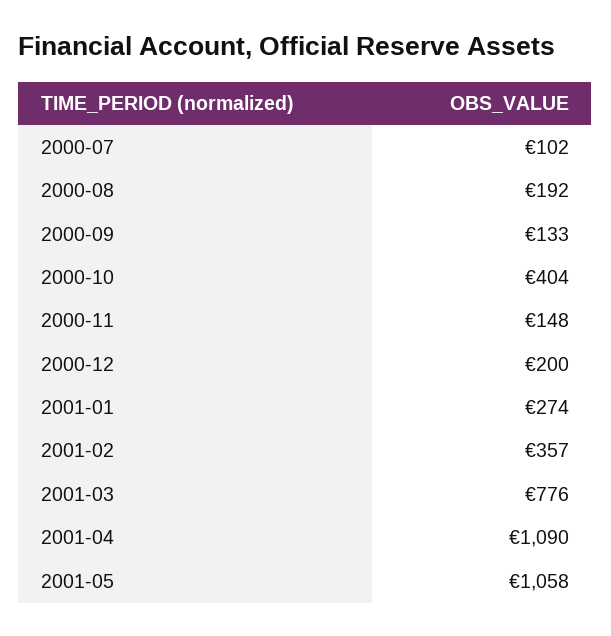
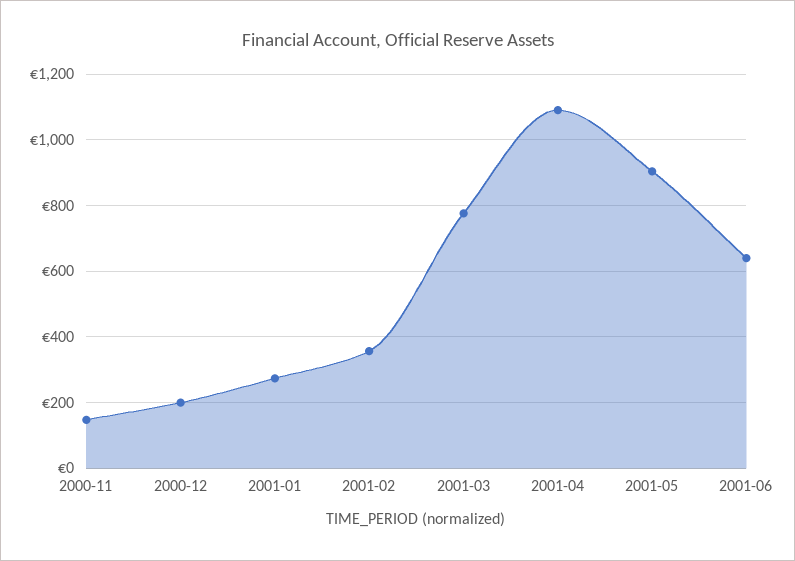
2000-07: 102 -> none
2000-08: 192 -> none
2000-09: 133 -> none
2000-10: 404 -> none
2001-05: 1058 -> 900
2001-06: none -> 640

